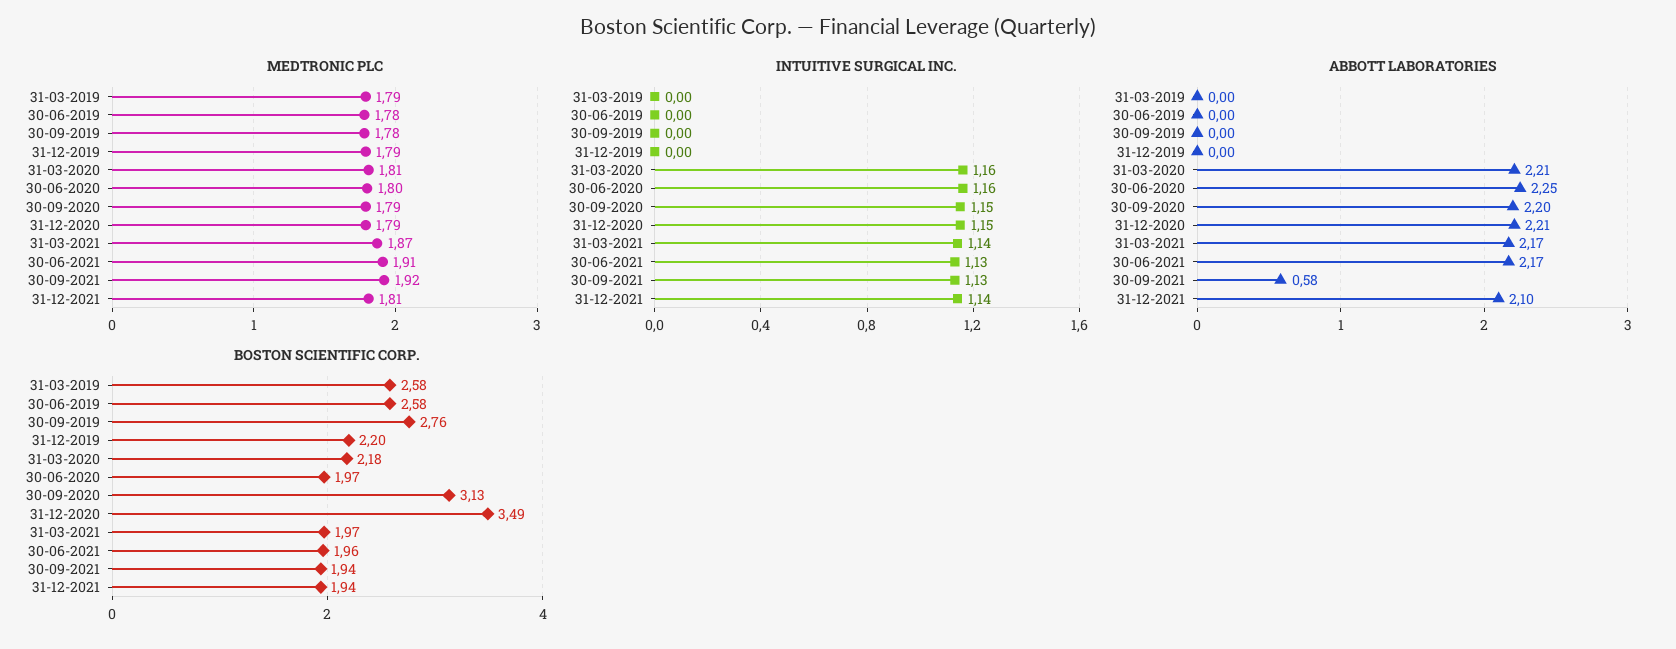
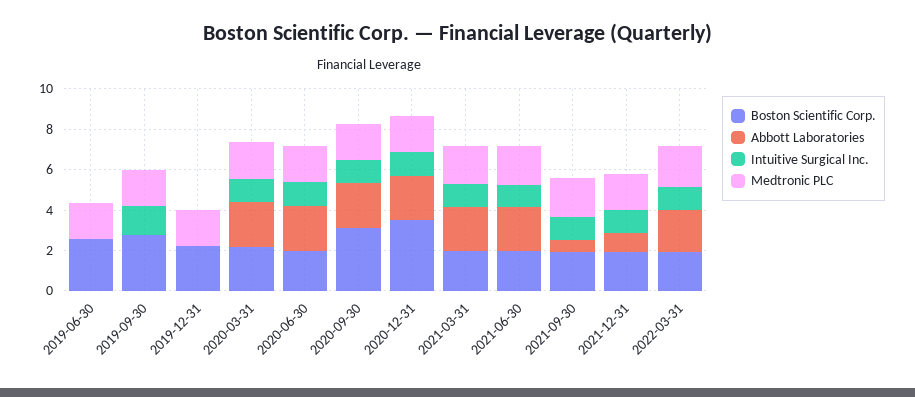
MEDTRONIC PLC, 31-03-2019: 1.79 -> none
INTUITIVE SURGICAL INC., 31-03-2019: 0 -> none
INTUITIVE SURGICAL INC., 30-09-2019: 0 -> 1.5
ABBOTT LABORATORIES, 31-03-2019: 0 -> none
ABBOTT LABORATORIES, 31-12-2021: 2.1 -> 1
BOSTON SCIENTIFIC CORP., 31-03-2019: 2.58 -> none
BOSTON SCIENTIFIC CORP., 2022-03-31: none -> 2
ABBOTT LABORATORIES, 2022-03-31: none -> 2
INTUITIVE SURGICAL INC., 2022-03-31: none -> 1
MEDTRONIC PLC, 2022-03-31: none -> 2

